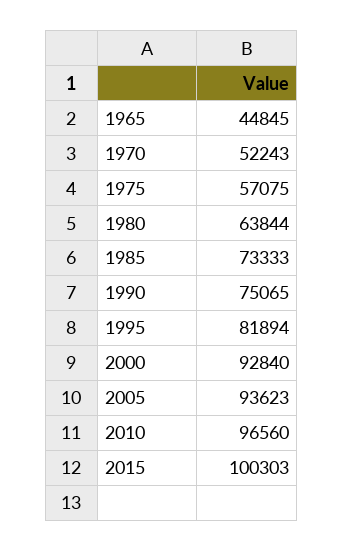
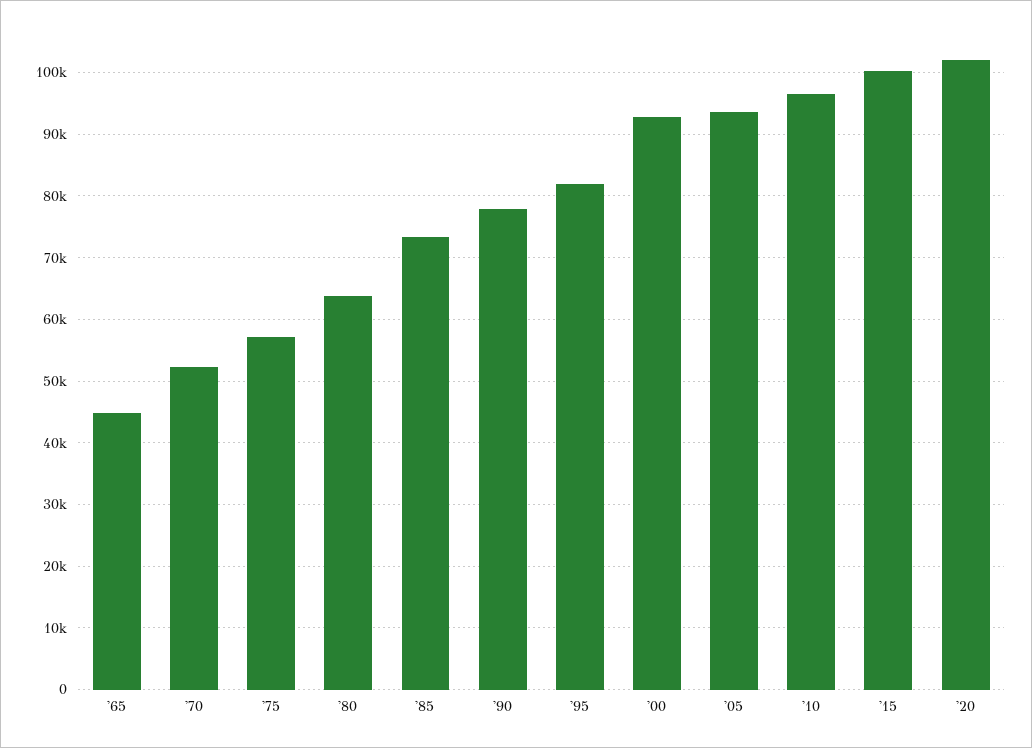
1990: 75065 -> 78000
'20: none -> 102000

